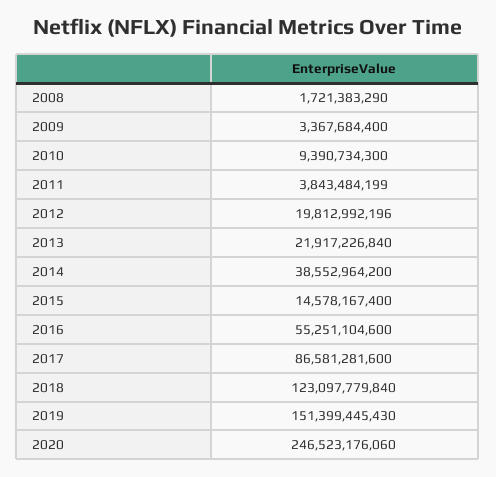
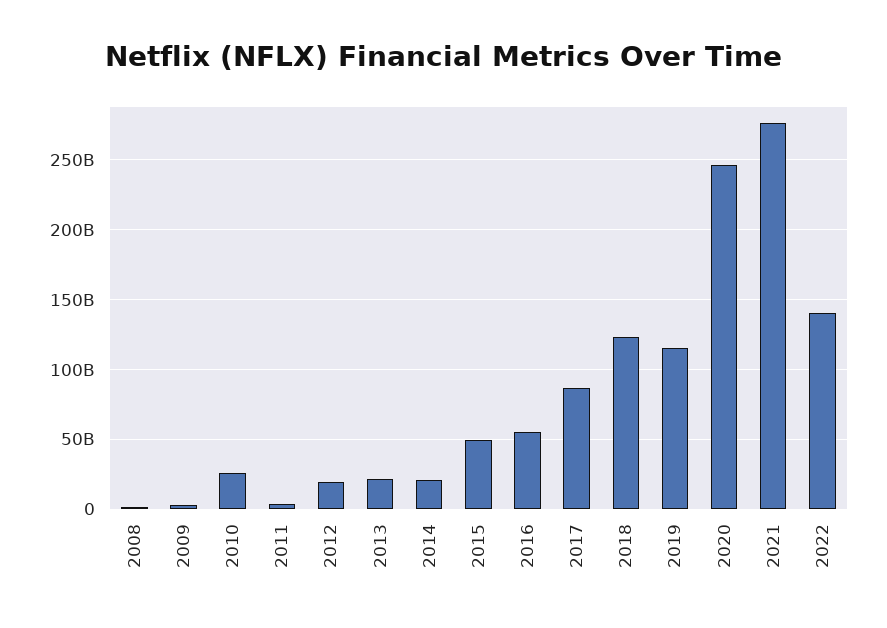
2010: 9390734300 -> 25000000000
2014: 38552964200 -> 20000000000
2015: 14578167400 -> 50000000000
2019: 151399445430 -> 115000000000
2021: none -> 275000000000
2022: none -> 140000000000

